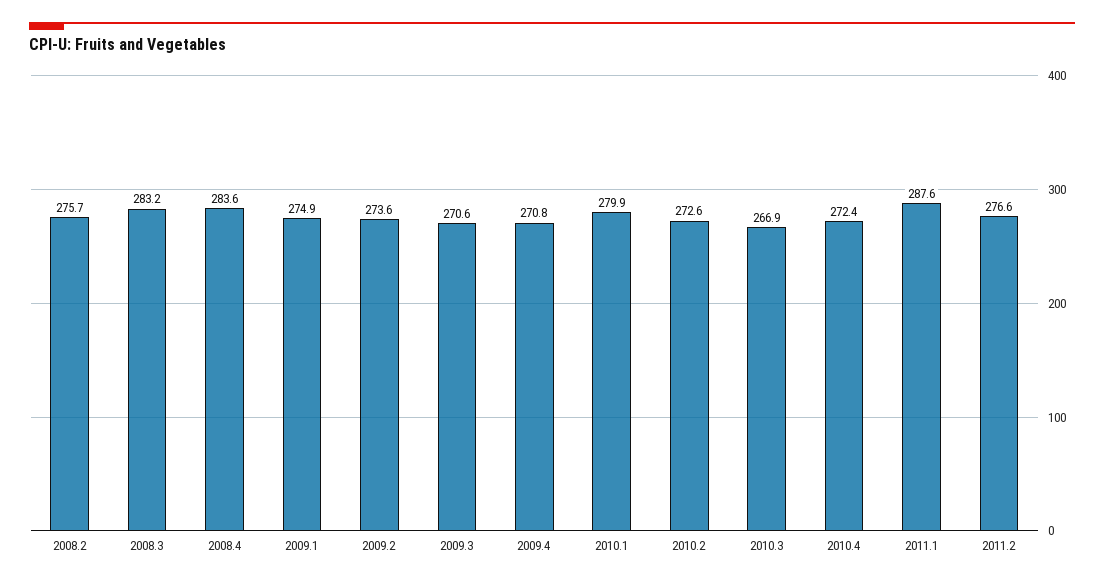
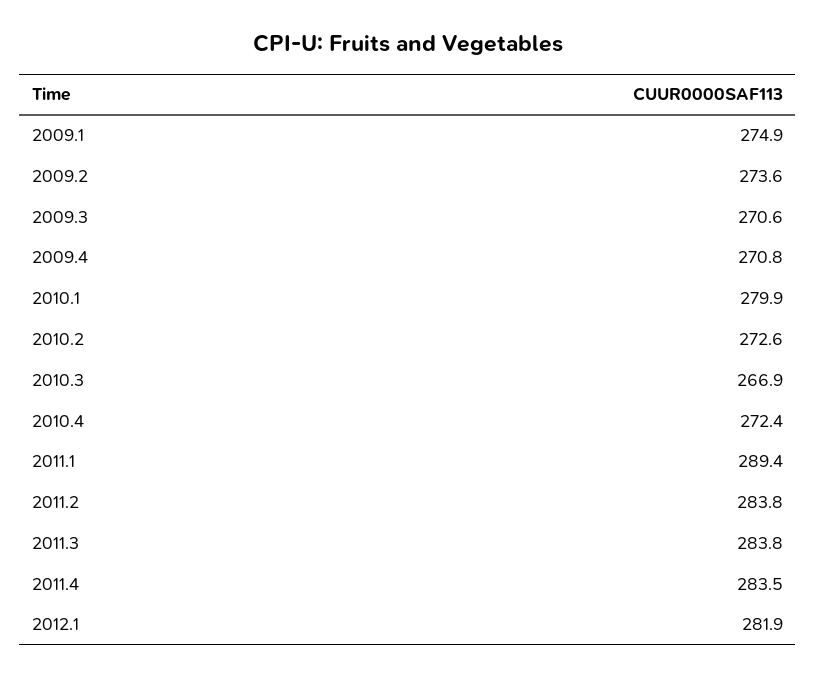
2008.2: 275.7 -> none
2008.3: 283.2 -> none
2008.4: 283.6 -> none
2011.1: 287.6 -> 289.4
2011.2: 276.6 -> 283.8
2011.3: none -> 283.8
2011.4: none -> 283.5
2012.1: none -> 281.9

